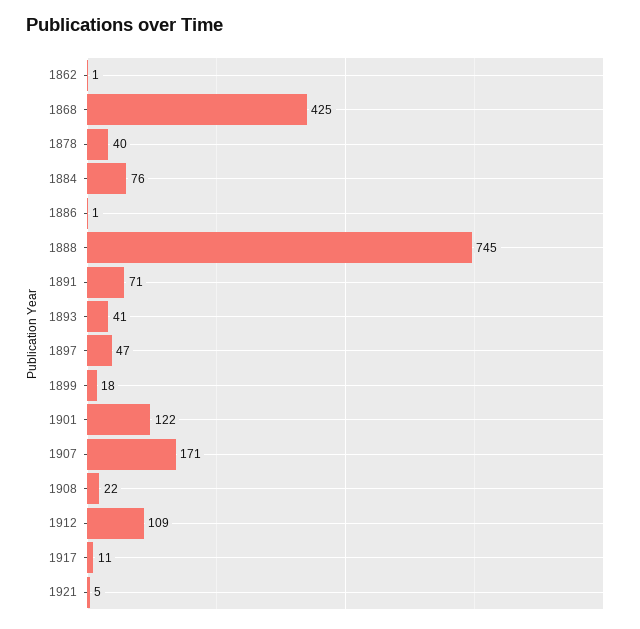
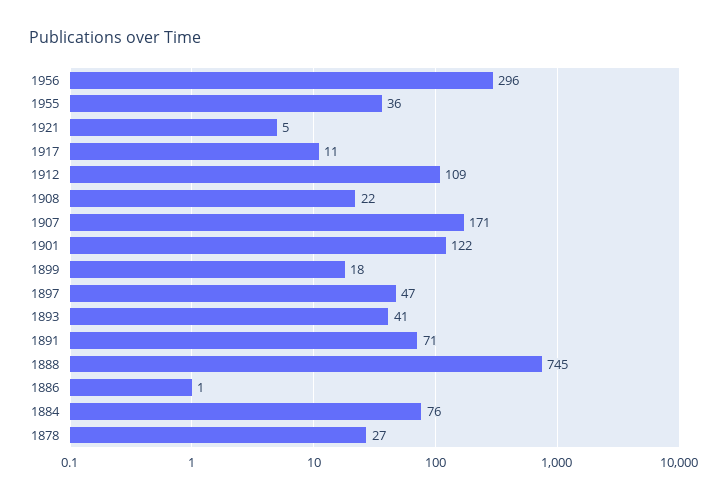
1862: 1 -> none
1868: 425 -> none
1878: 40 -> 27
1956: none -> 296
1955: none -> 36

